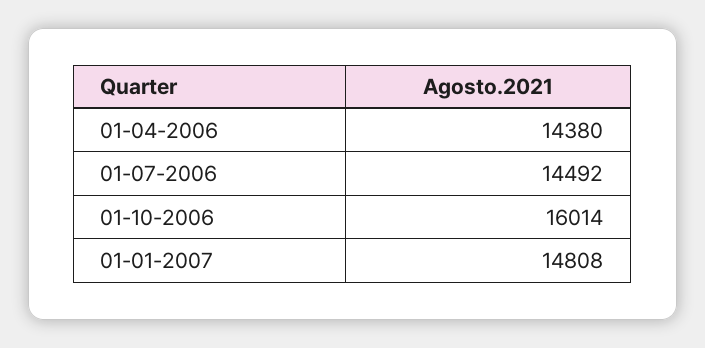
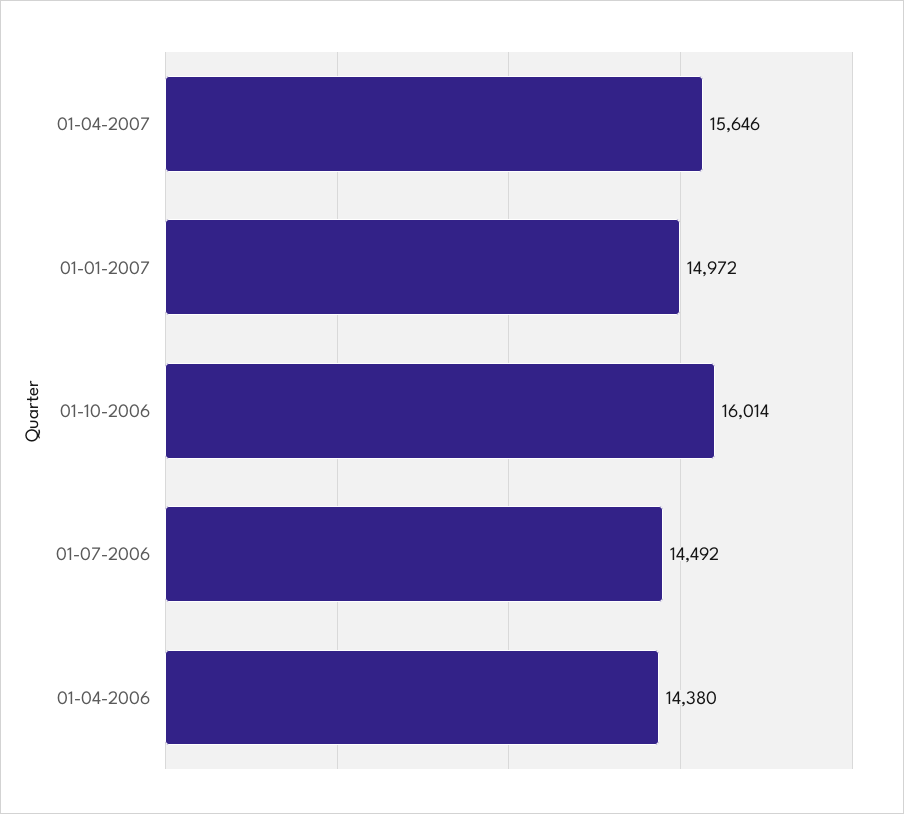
01-01-2007: 14808 -> 14972
01-04-2007: none -> 15646

